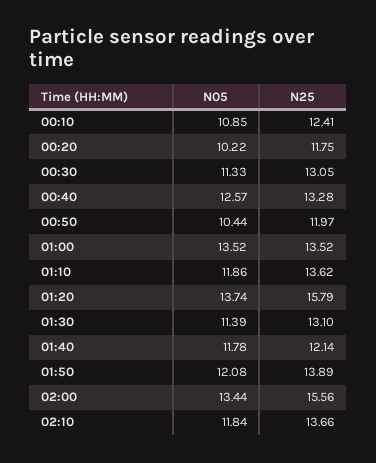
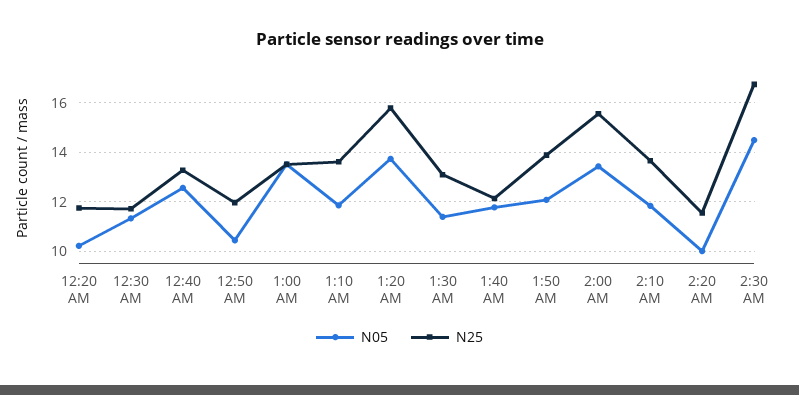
N05, 00:10: 10.85 -> none
N25, 00:10: 12.41 -> none
N25, 00:30: 13.05 -> 11.75
N05, 2:20 AM: none -> 10
N25, 2:20 AM: none -> 11.5
N05, 2:30 AM: none -> 14.5
N25, 2:30 AM: none -> 16.75

